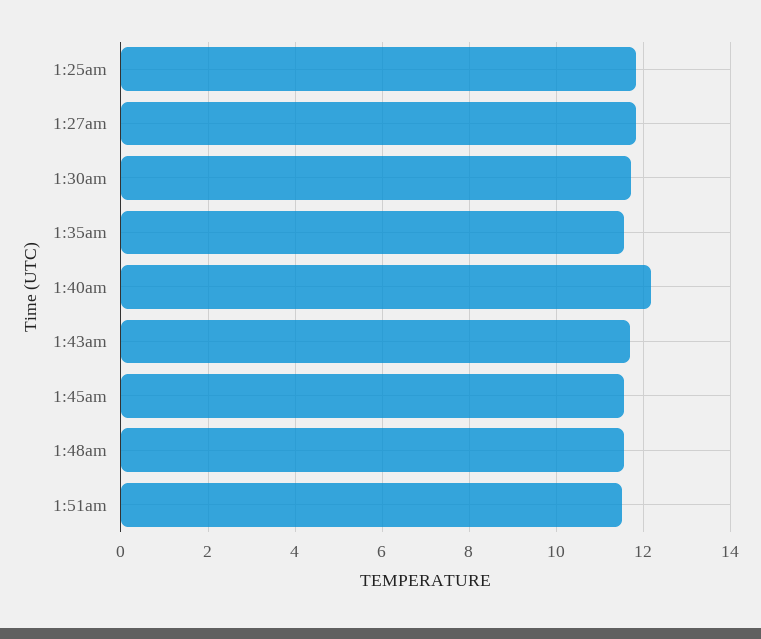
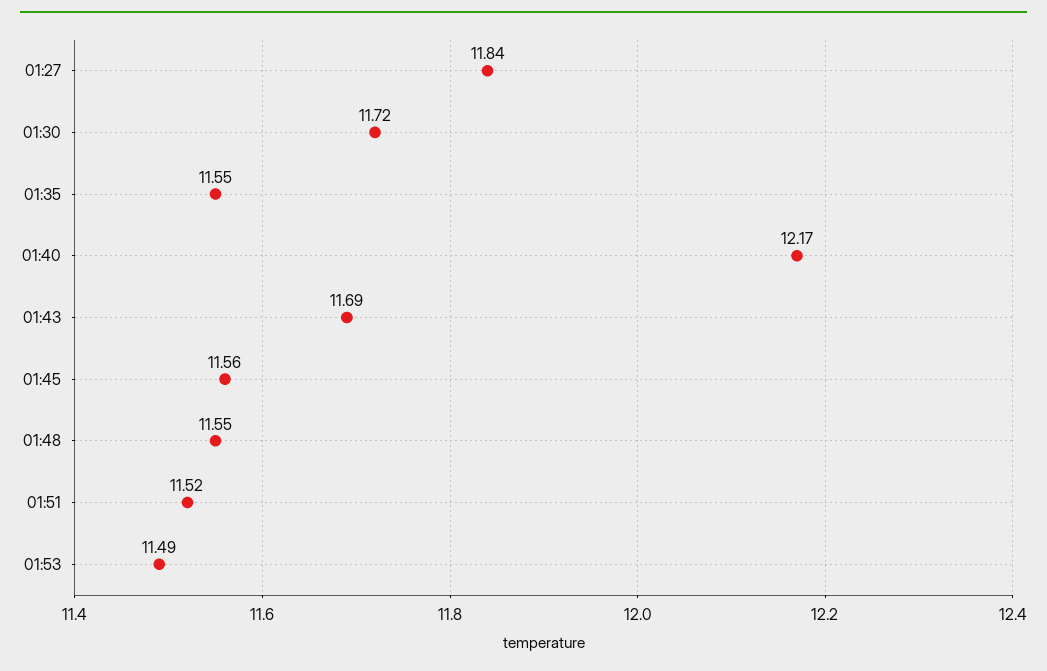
1:25am: 11.8 -> none
01:53: none -> 11.49

